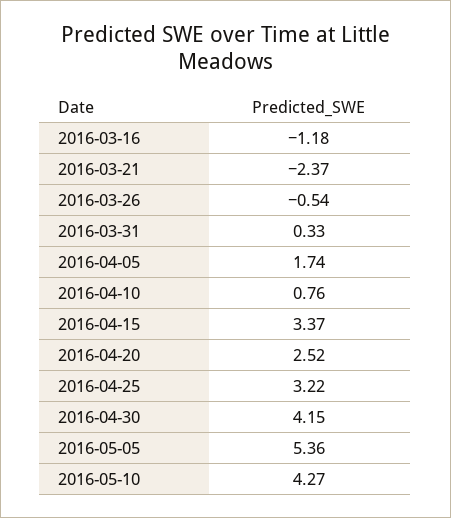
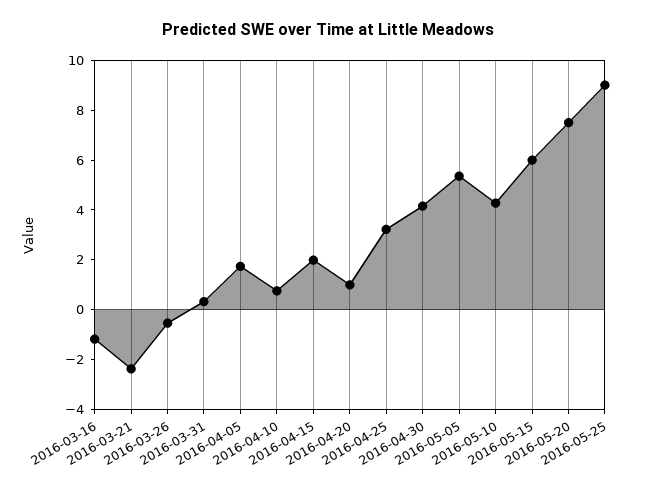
2016-04-15: 3.37 -> 2
2016-04-20: 2.52 -> 1
2016-05-15: none -> 6
2016-05-20: none -> 7.5
2016-05-25: none -> 9

